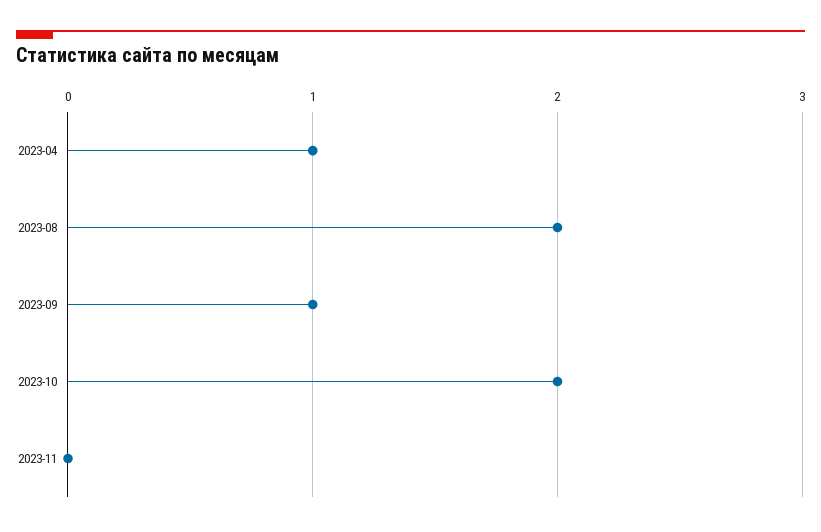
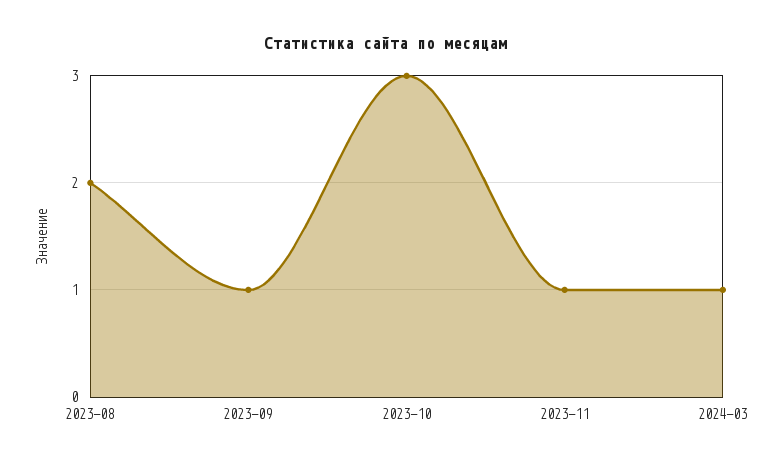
2023-04: 1 -> none
2023-10: 2 -> 3
2023-11: 0 -> 1
2024-03: none -> 1

